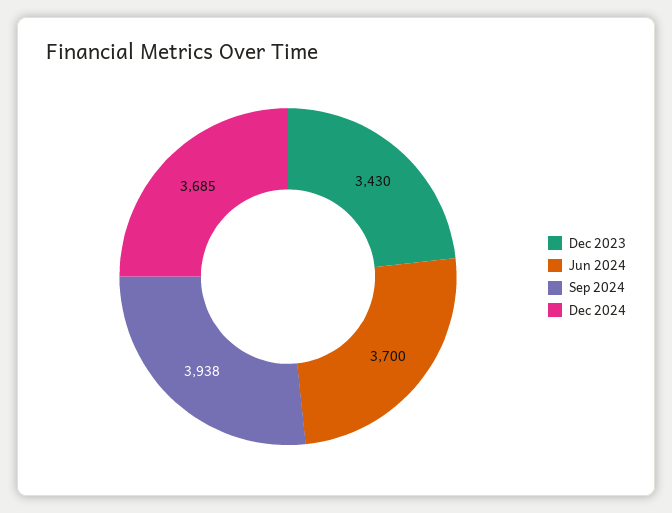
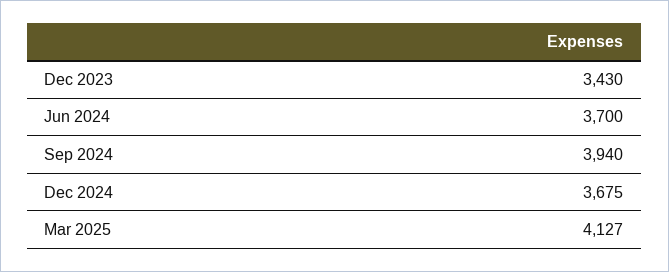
Sep 2024: 3938 -> 3940
Dec 2024: 3685 -> 3675
Mar 2025: none -> 4127

